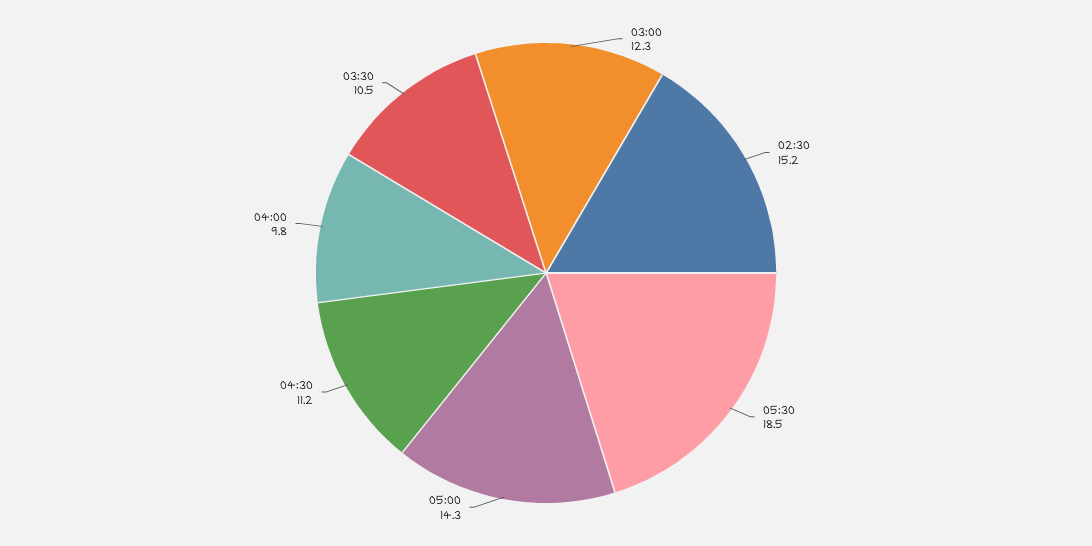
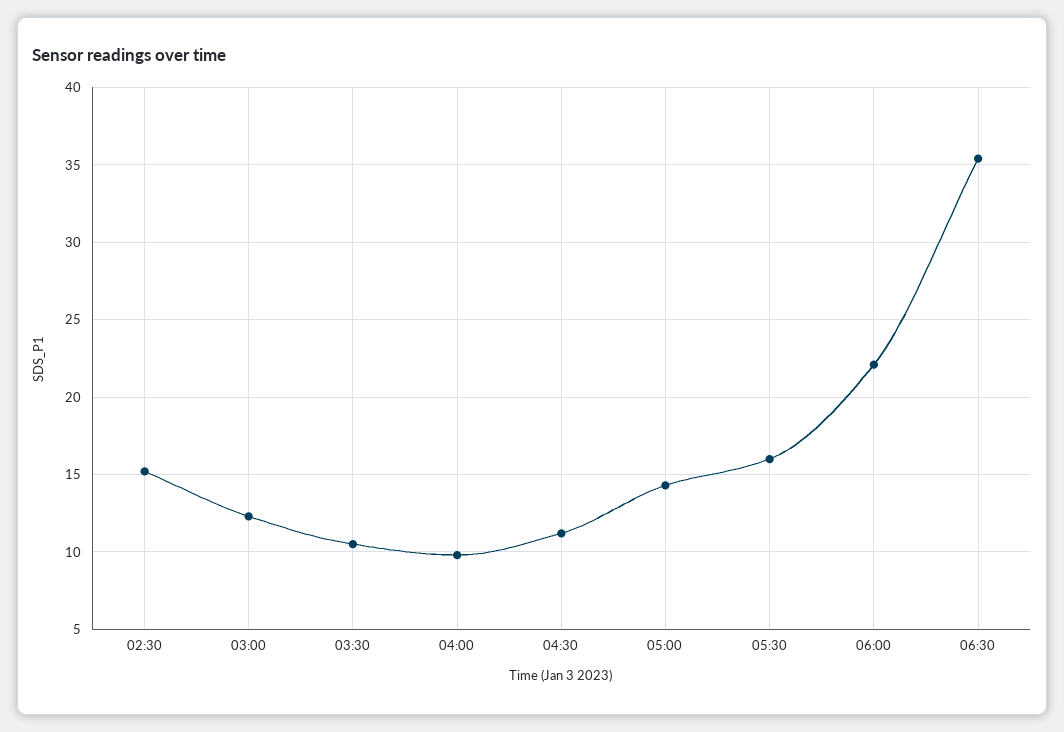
05:30: 18.5 -> 16
06:00: none -> 22
06:30: none -> 35.5

